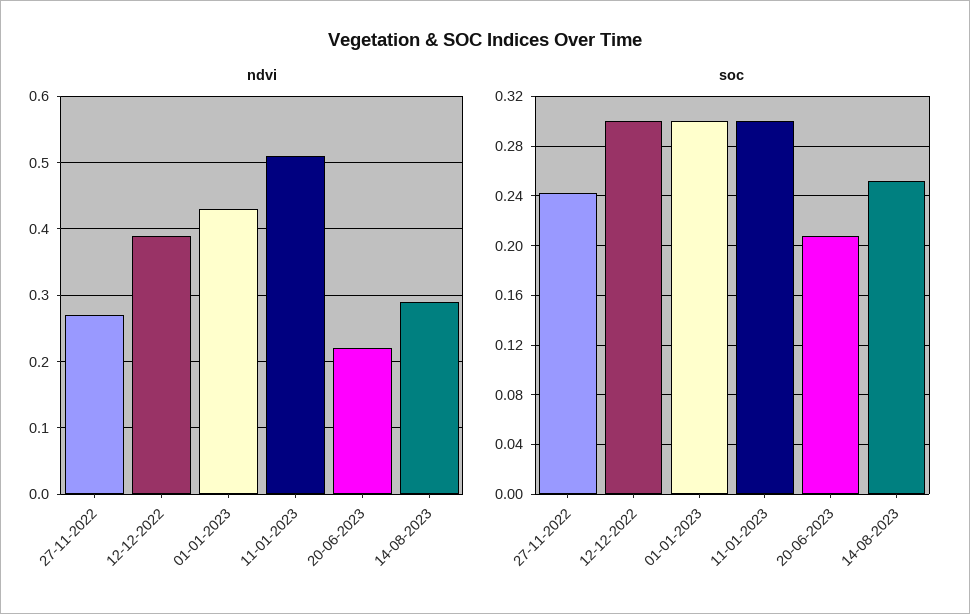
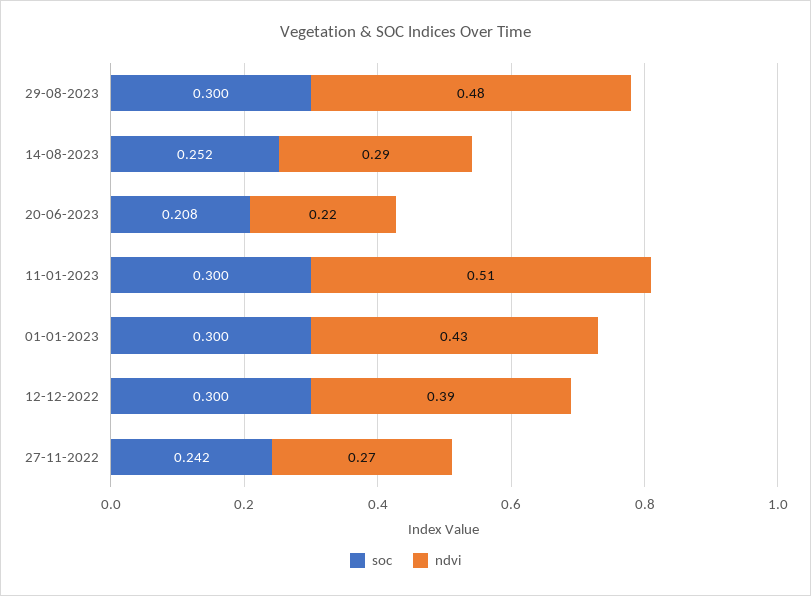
soc, 29-08-2023: none -> 0.3
ndvi, 29-08-2023: none -> 0.48

